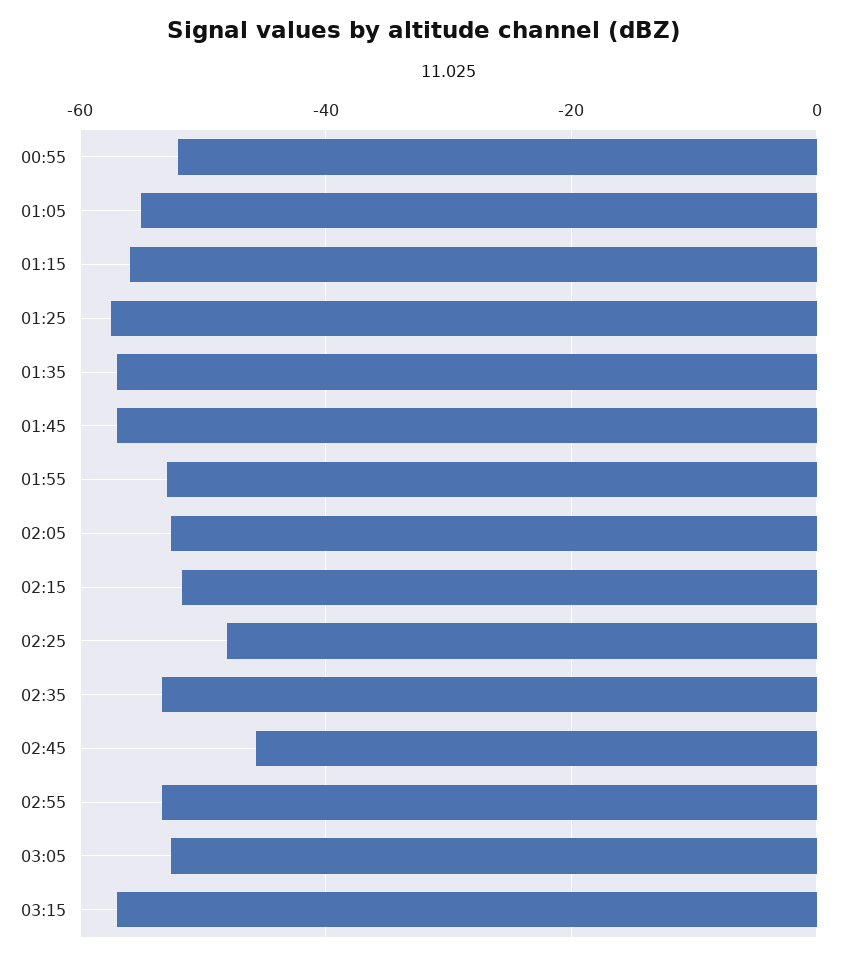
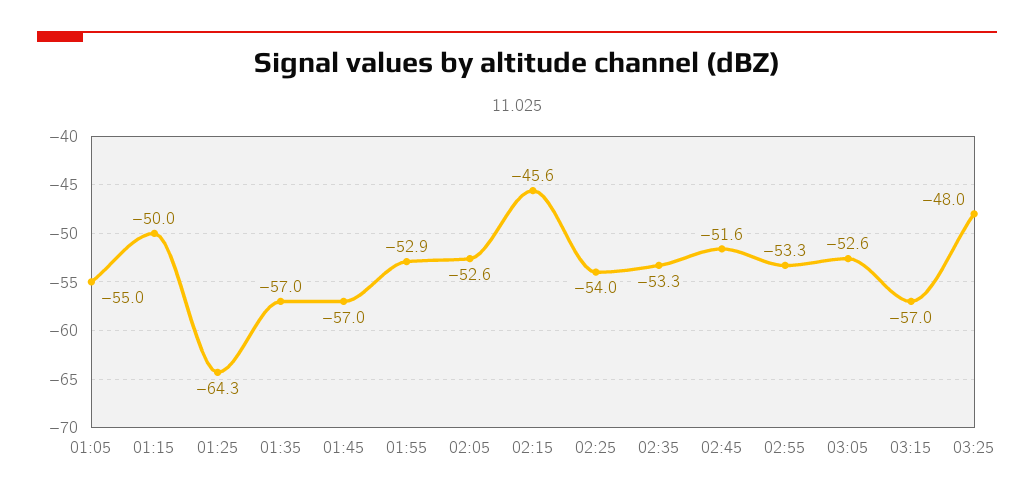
00:55: -52 -> none
01:15: -56 -> -50
01:25: -58 -> -64.3
02:15: -52 -> -45.6
02:25: -48 -> -54
02:45: -46 -> -51.6
03:25: none -> -48

